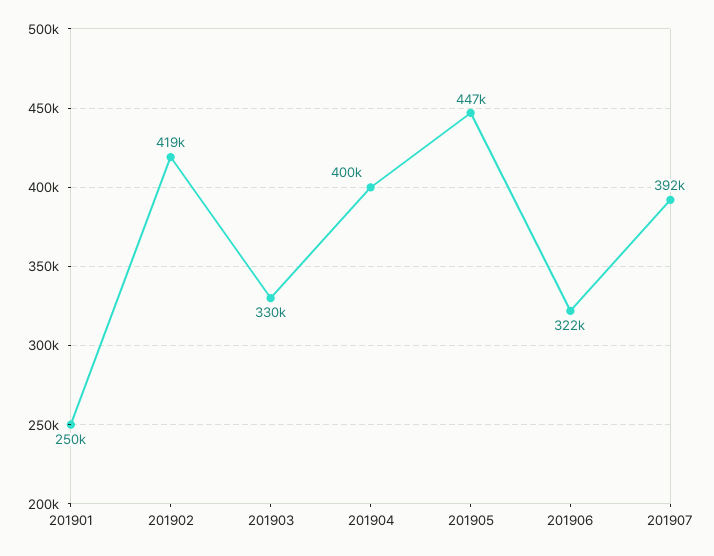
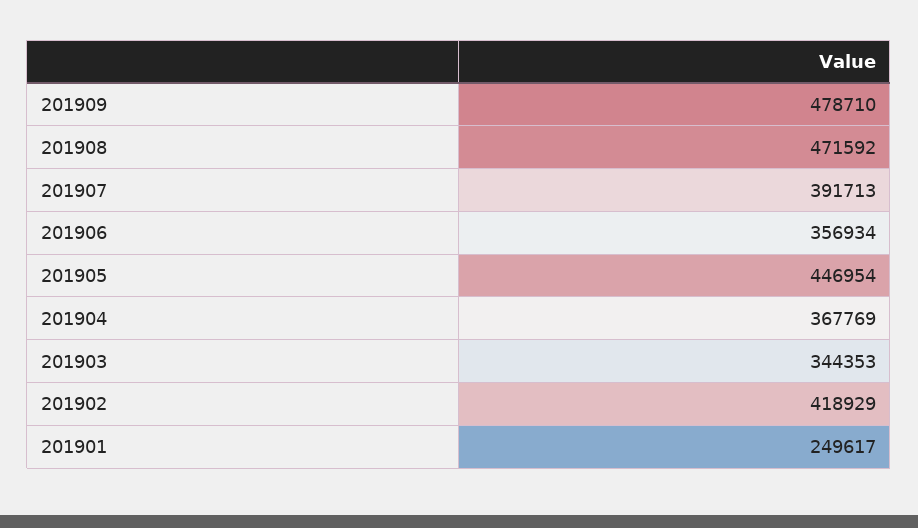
201903: 330000 -> 344353
201904: 400000 -> 367769
201906: 322000 -> 356934
201909: none -> 478710
201908: none -> 471592

